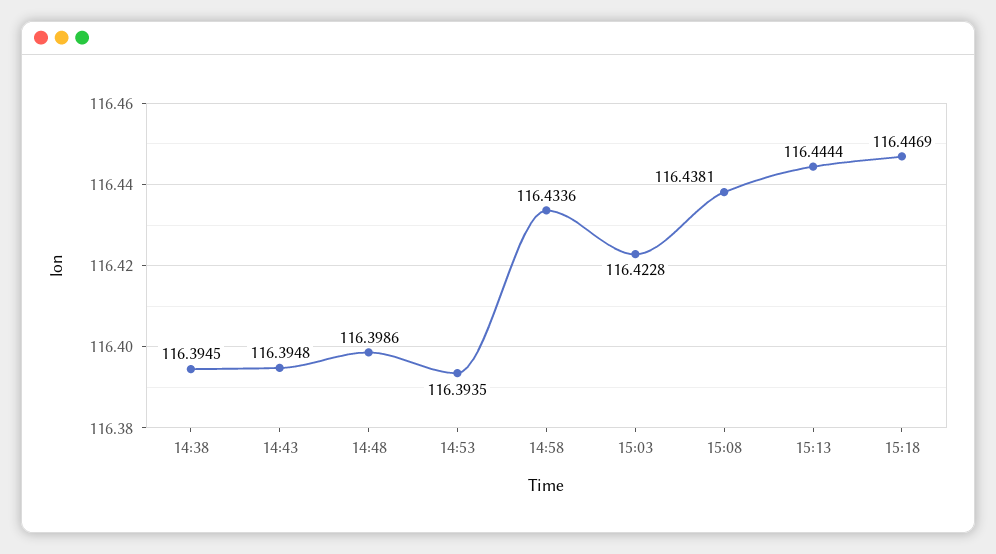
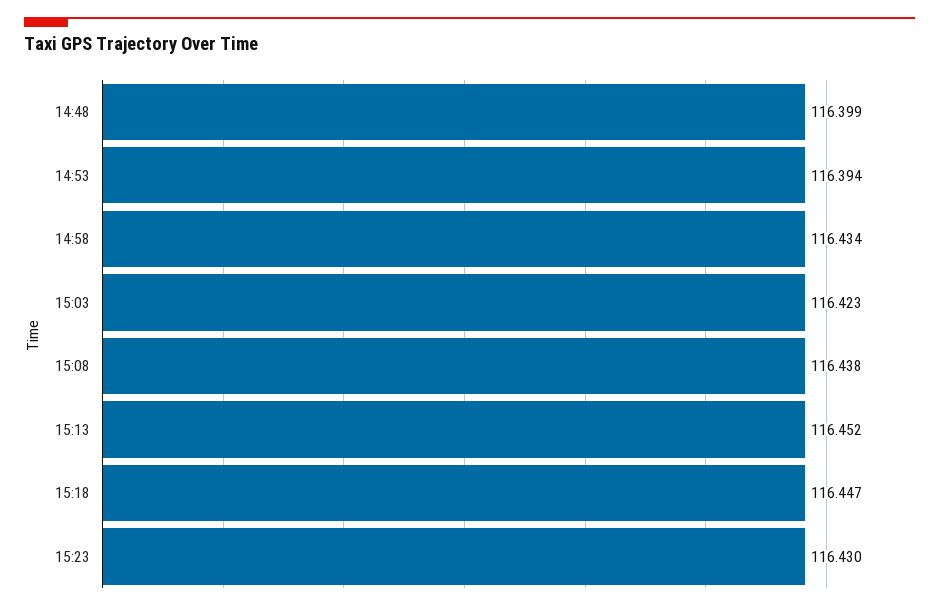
14:38: 116.3945 -> none
14:43: 116.3948 -> none
15:13: 116.4444 -> 116.452
15:23: none -> 116.43

